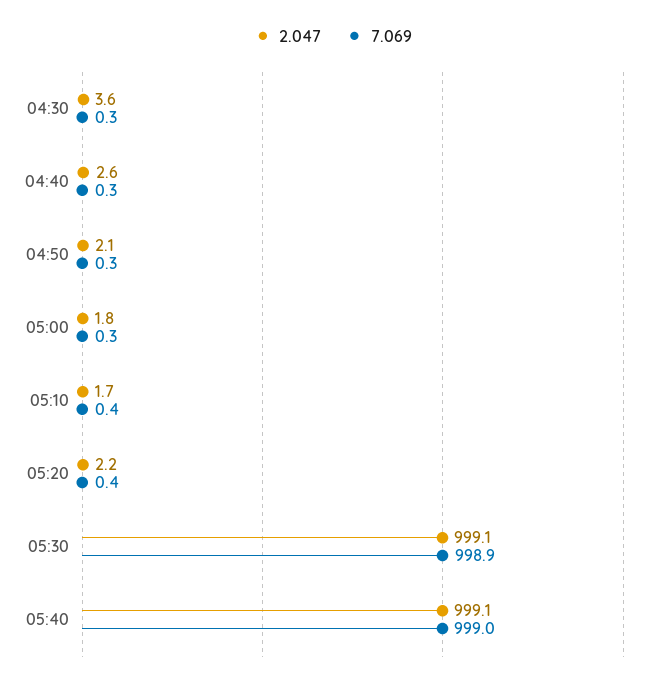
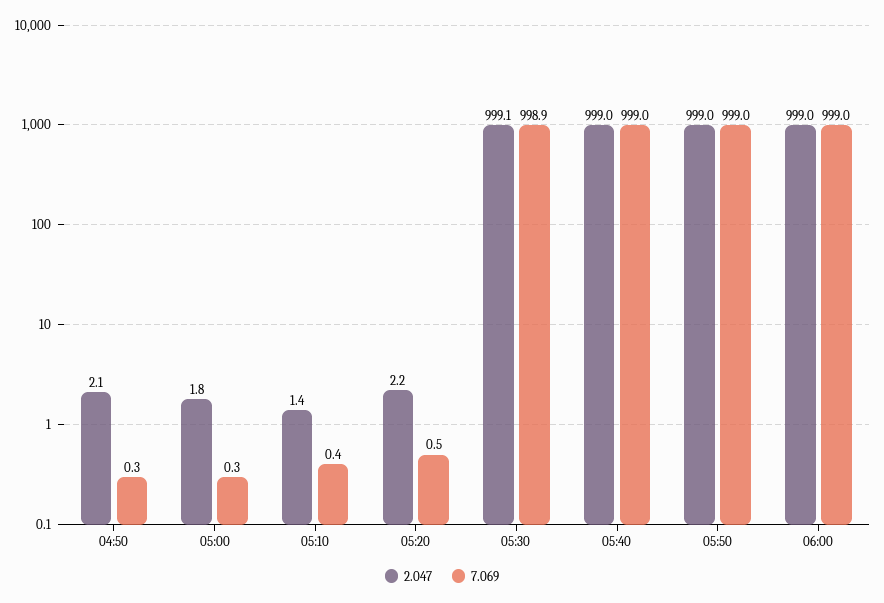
2.047, 04:30: 3.6 -> none
7.069, 04:30: 0.3 -> none
2.047, 04:40: 2.6 -> none
7.069, 04:40: 0.3 -> none
2.047, 05:10: 1.7 -> 1.4
7.069, 05:20: 0.4 -> 0.5
2.047, 05:40: 999.1 -> 999
2.047, 05:50: none -> 999
7.069, 05:50: none -> 999
2.047, 06:00: none -> 999
7.069, 06:00: none -> 999

